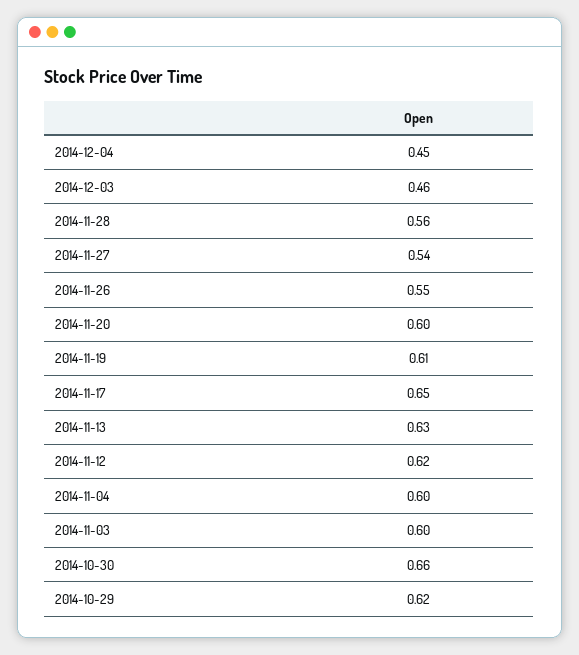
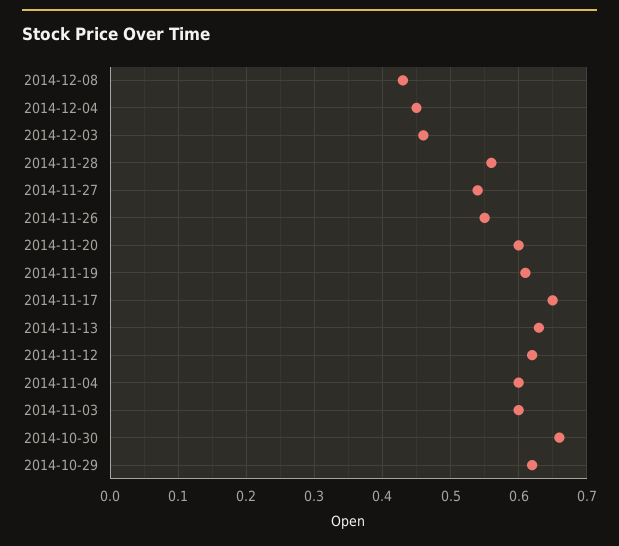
2014-12-08: none -> 0.43

